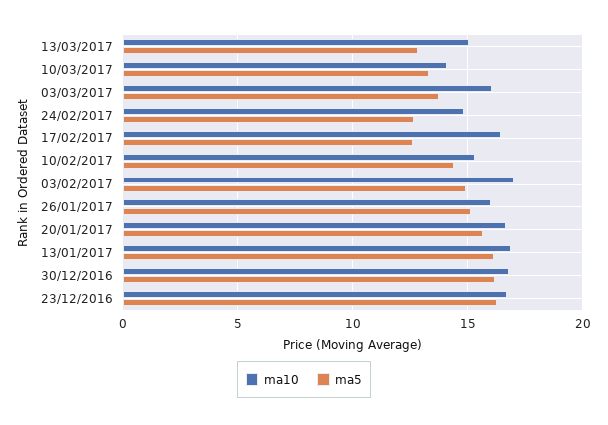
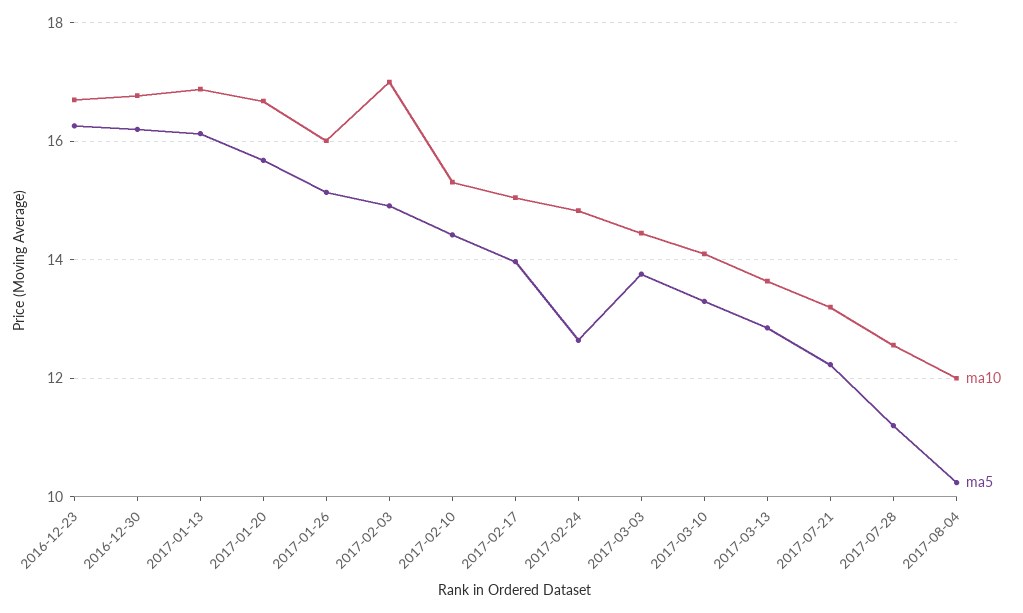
ma10, 13/03/2017: 15 -> 13.6
ma10, 03/03/2017: 16 -> 14.4
ma10, 17/02/2017: 16.5 -> 15
ma5, 17/02/2017: 12.5 -> 14
ma10, 2017-07-21: none -> 13.2
ma5, 2017-07-21: none -> 12.2
ma10, 2017-07-28: none -> 12.6
ma5, 2017-07-28: none -> 11.2
ma10, 2017-08-04: none -> 12
ma5, 2017-08-04: none -> 10.2

